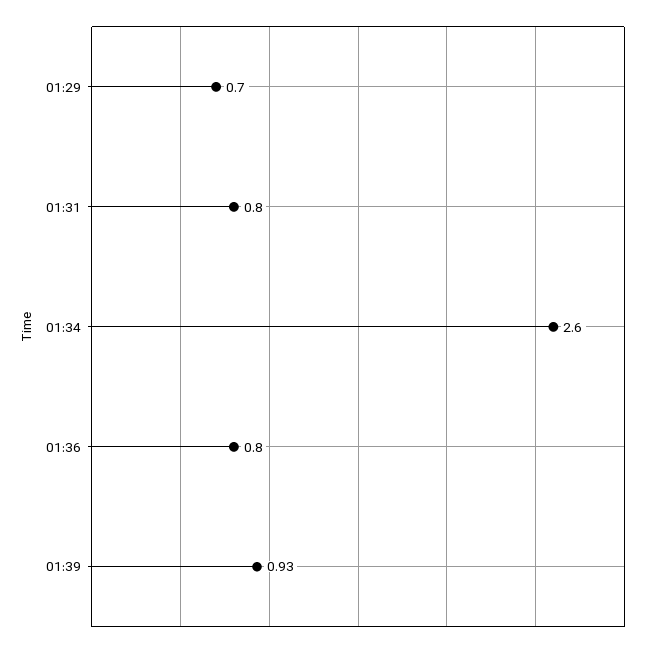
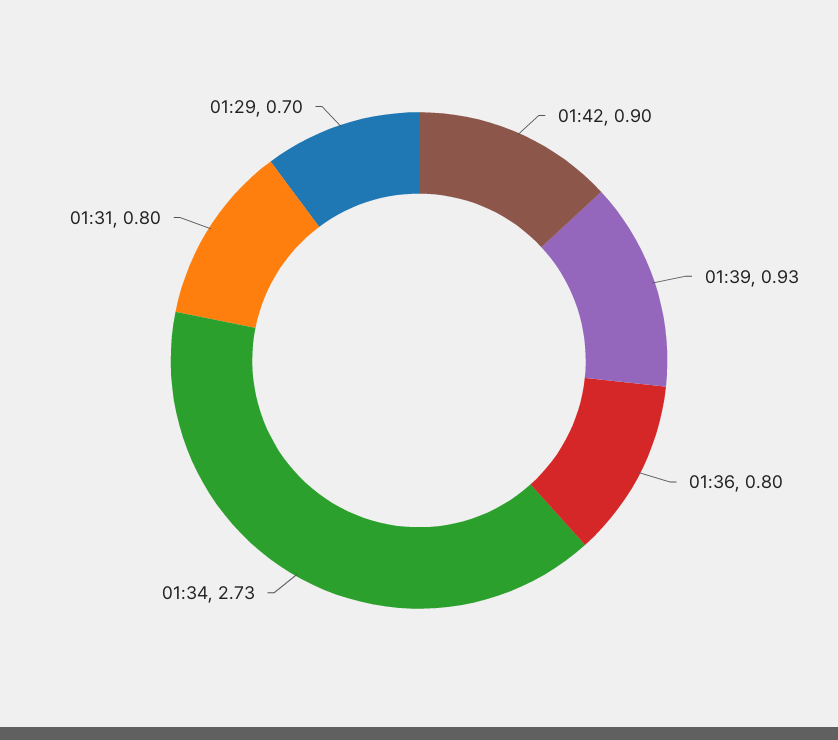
01:34: 2.6 -> 2.73
01:42: none -> 0.9

